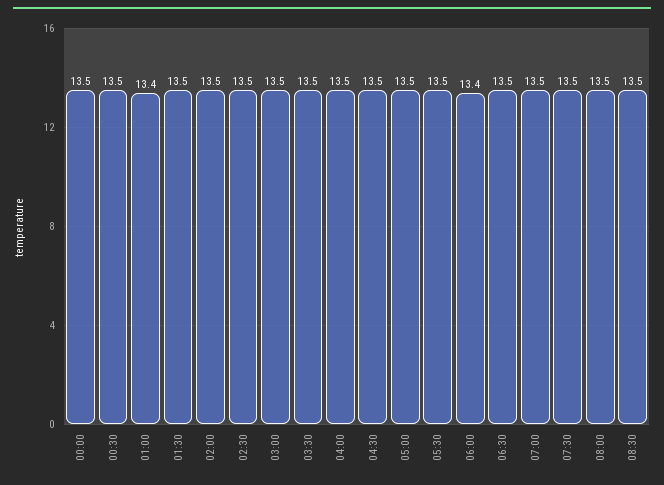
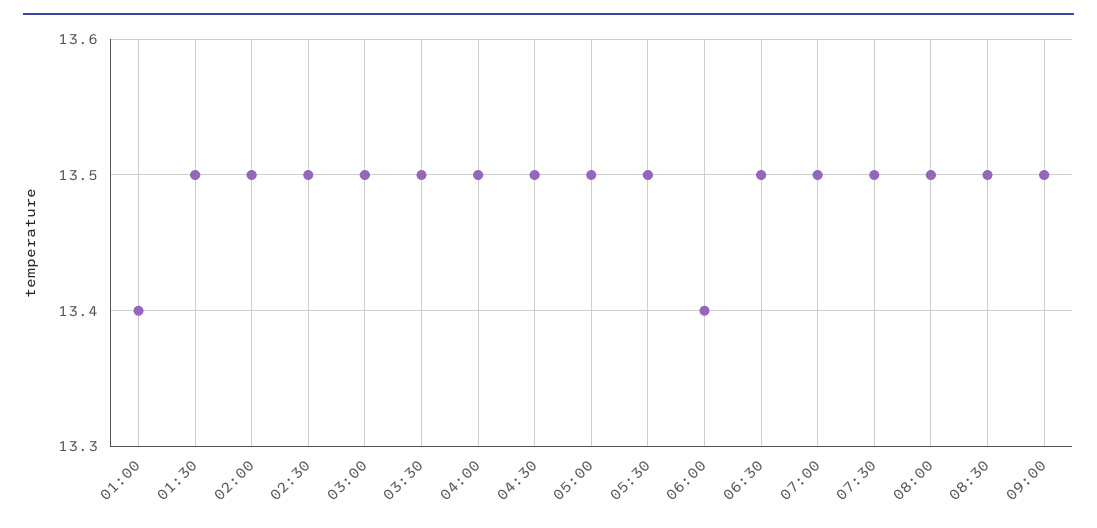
00:00: 13.5 -> none
00:30: 13.5 -> none
09:00: none -> 13.5

